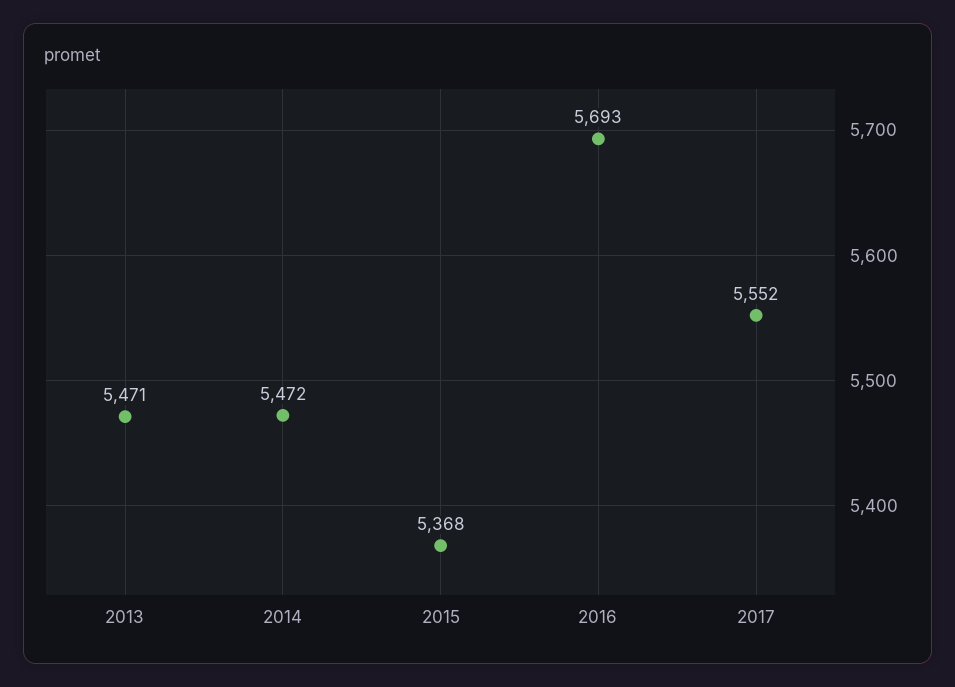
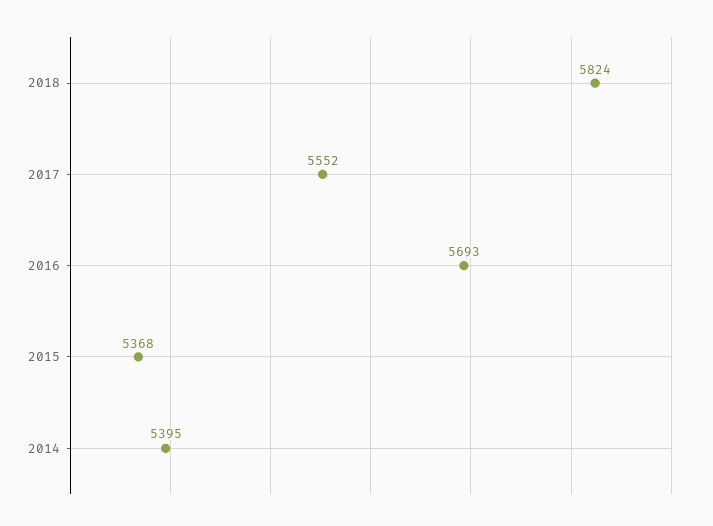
2013: 5471 -> none
2014: 5472 -> 5395
2018: none -> 5824

